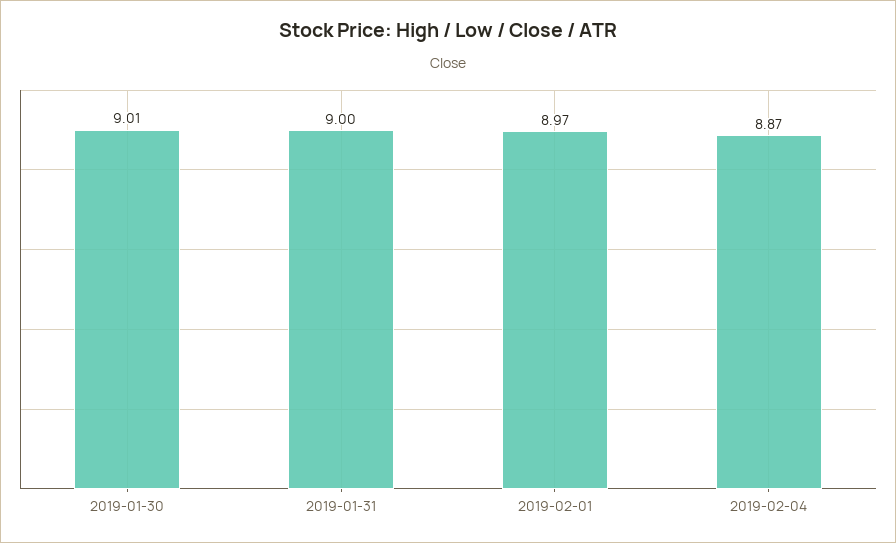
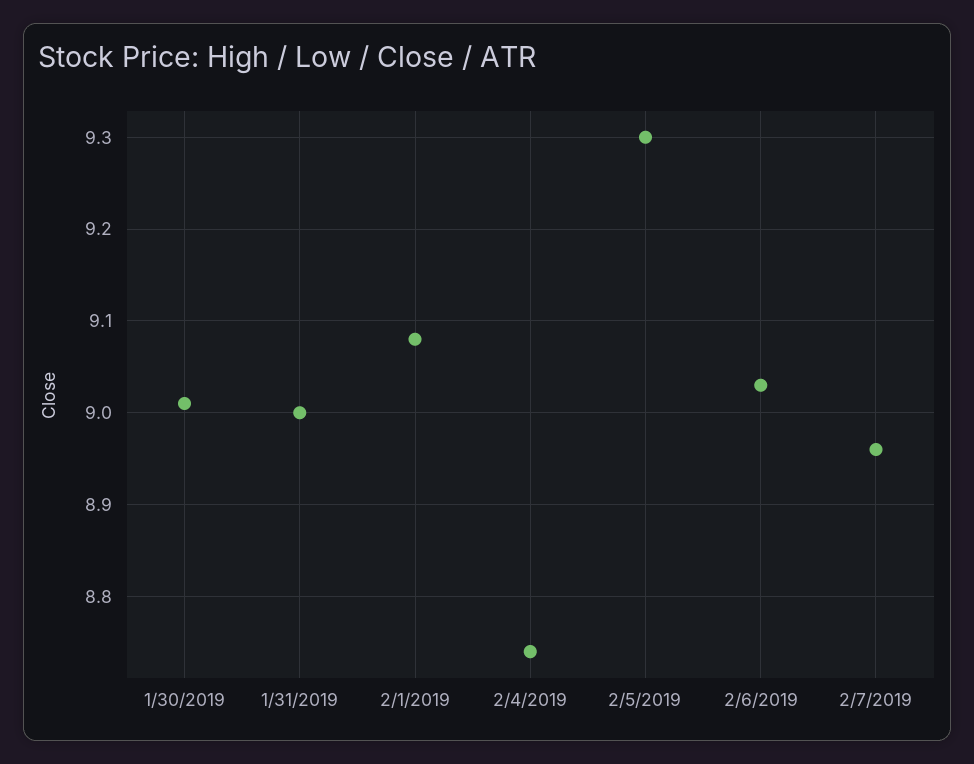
2019-02-01: 8.97 -> 9.08
2019-02-04: 8.87 -> 8.74
2/5/2019: none -> 9.3
2/6/2019: none -> 9.03
2/7/2019: none -> 8.96

